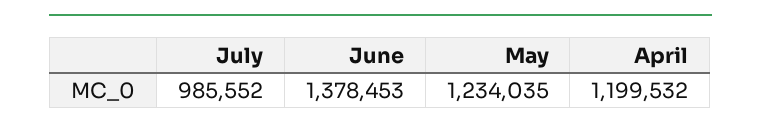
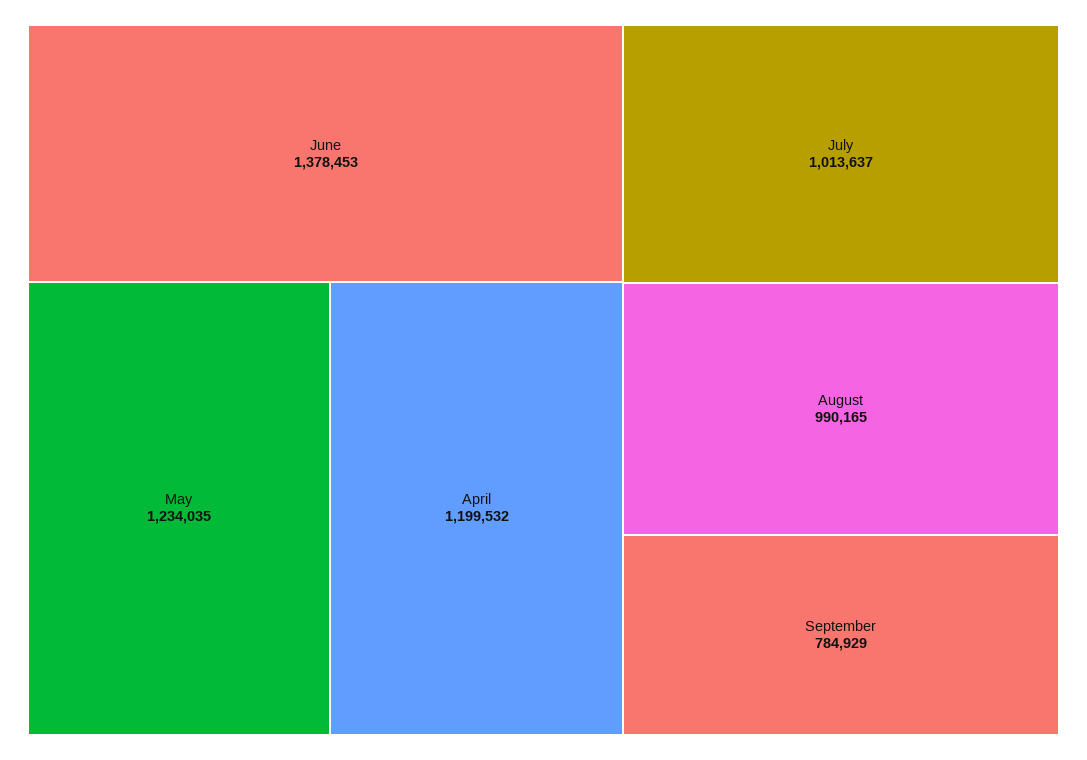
July: 985552 -> 1013637
August: none -> 990165
September: none -> 784929

